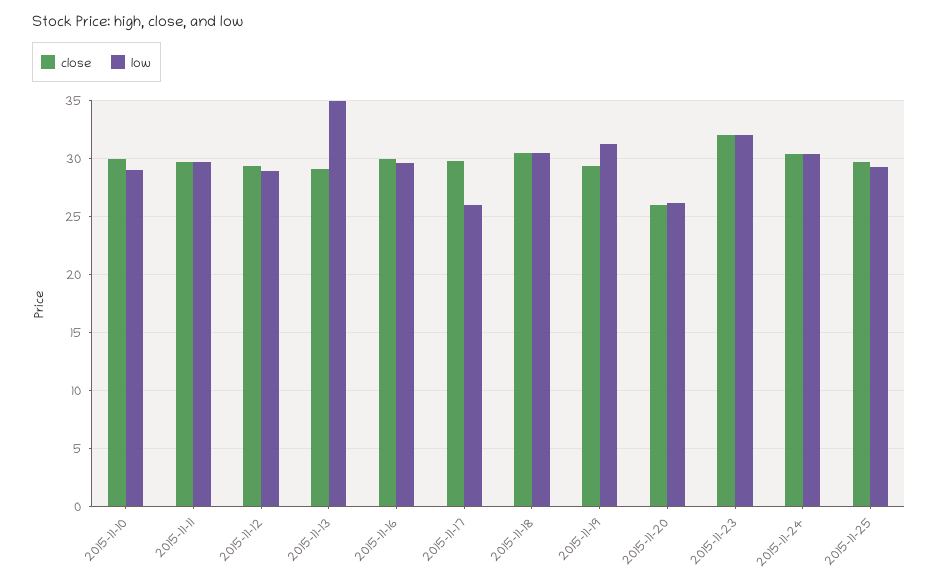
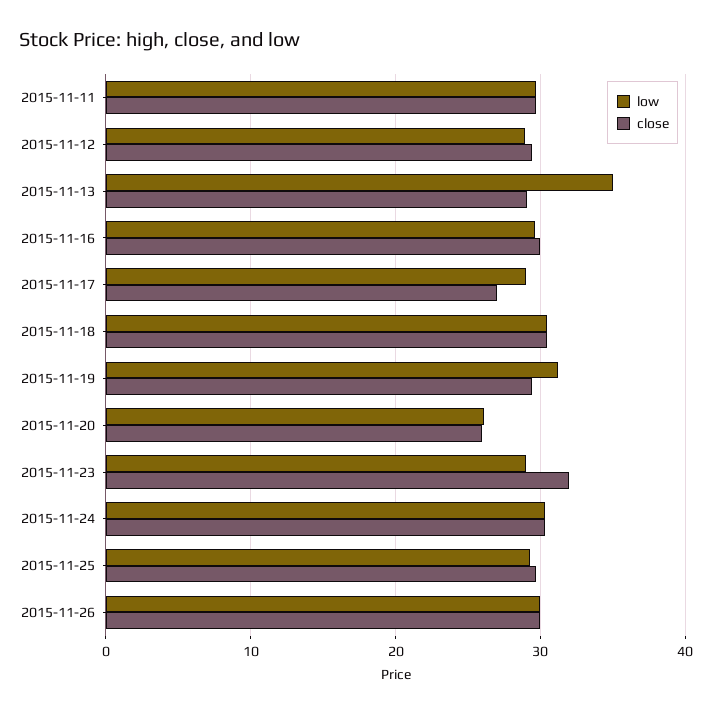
close, 2015-11-10: 30 -> none
low, 2015-11-10: 29 -> none
close, 2015-11-17: 30 -> 27
low, 2015-11-17: 26 -> 29
low, 2015-11-23: 32 -> 29
low, 2015-11-26: none -> 30
close, 2015-11-26: none -> 30

